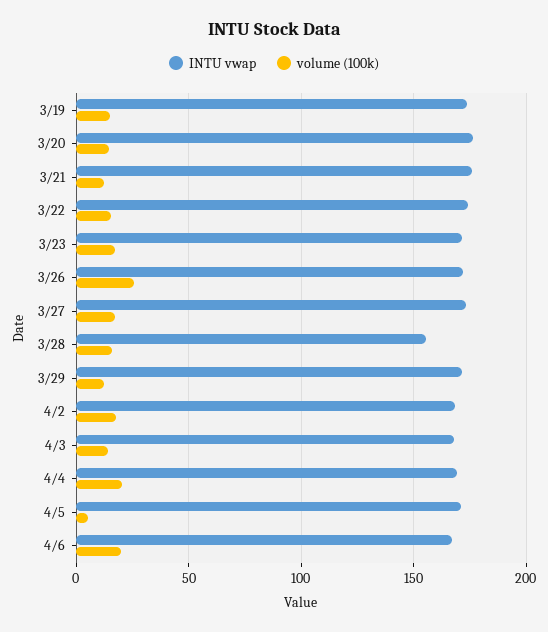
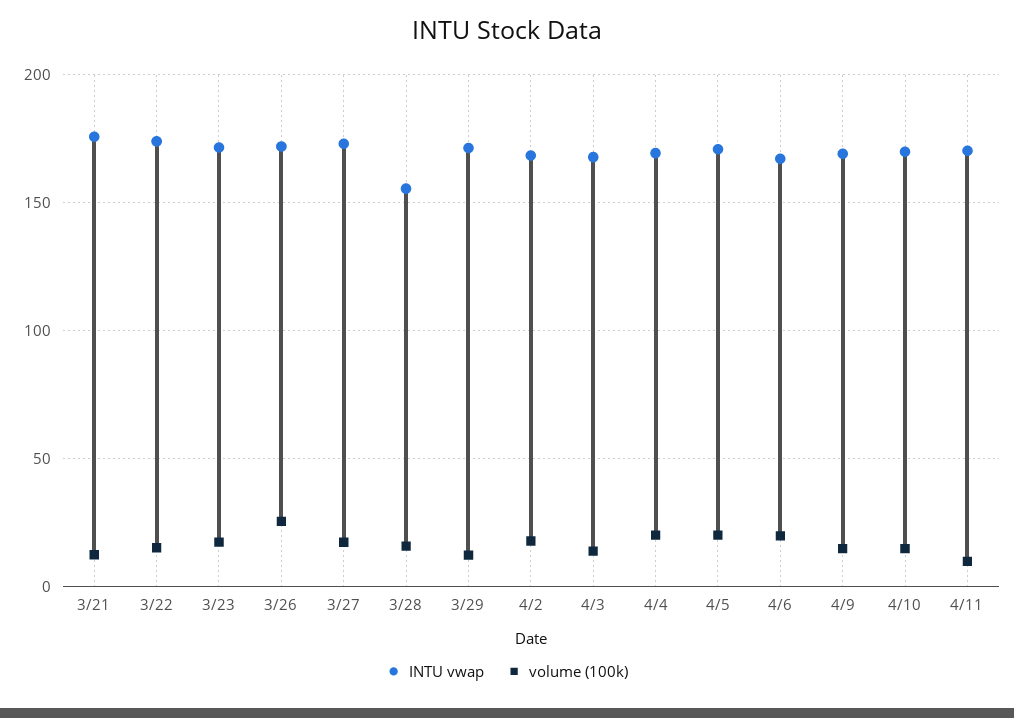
INTU vwap, 3/19: 175 -> none
volume (100k), 3/19: 15 -> none
INTU vwap, 3/20: 175 -> none
volume (100k), 3/20: 15 -> none
volume (100k), 4/5: 5 -> 20
INTU vwap, 4/9: none -> 170
volume (100k), 4/9: none -> 15
INTU vwap, 4/10: none -> 170
volume (100k), 4/10: none -> 15
INTU vwap, 4/11: none -> 170
volume (100k), 4/11: none -> 10

